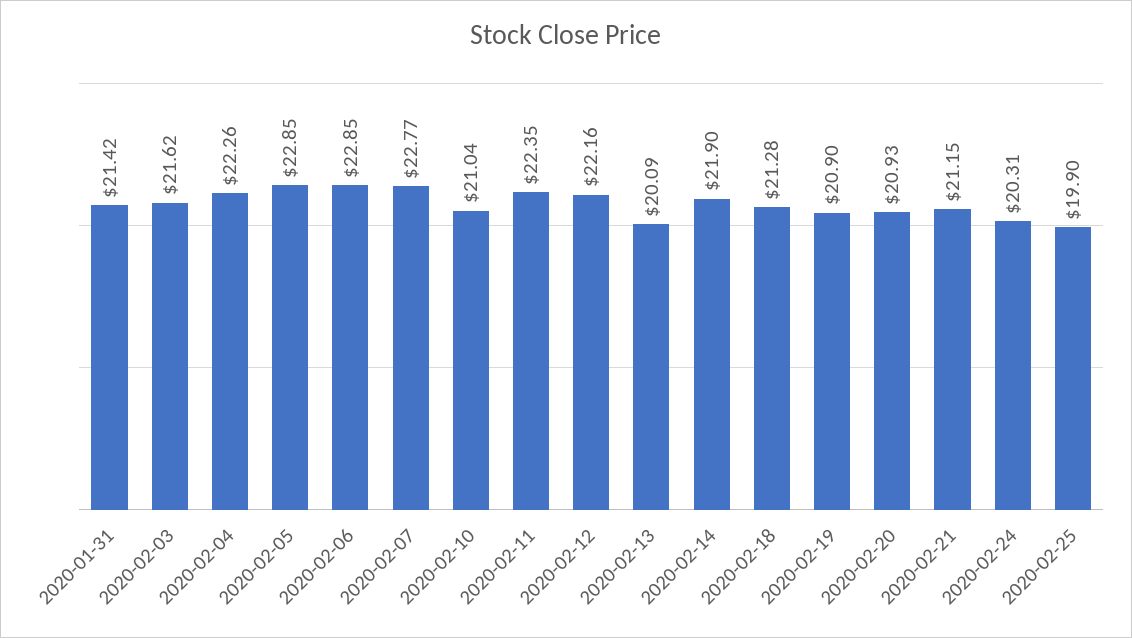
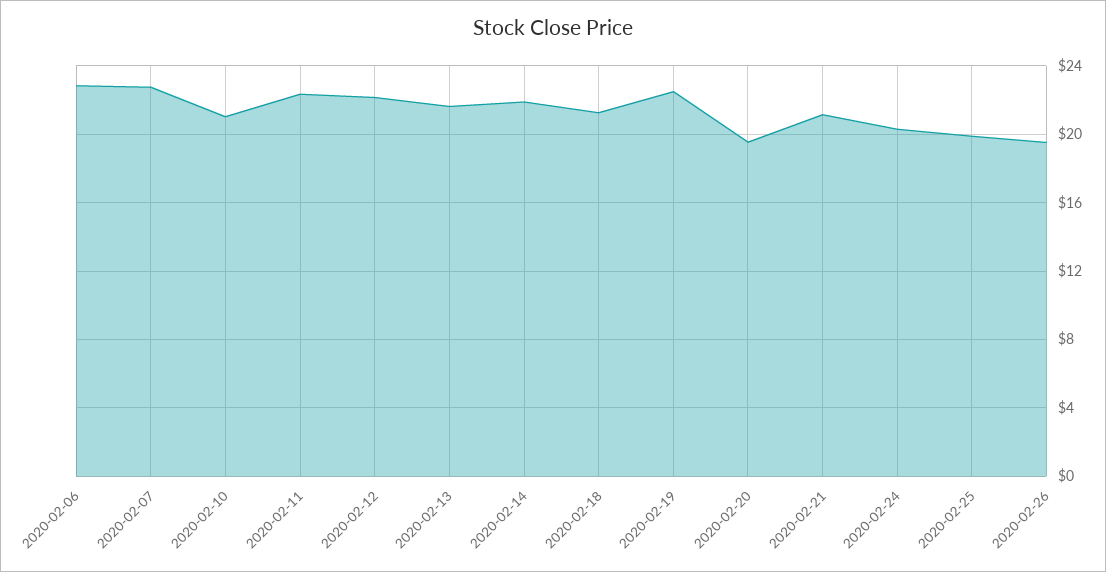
2020-01-31: 21.42 -> none
2020-02-03: 21.62 -> none
2020-02-04: 22.26 -> none
2020-02-05: 22.85 -> none
2020-02-13: 20.09 -> 21.5
2020-02-19: 20.9 -> 22.5
2020-02-20: 20.93 -> 19.5
2020-02-26: none -> 19.5

